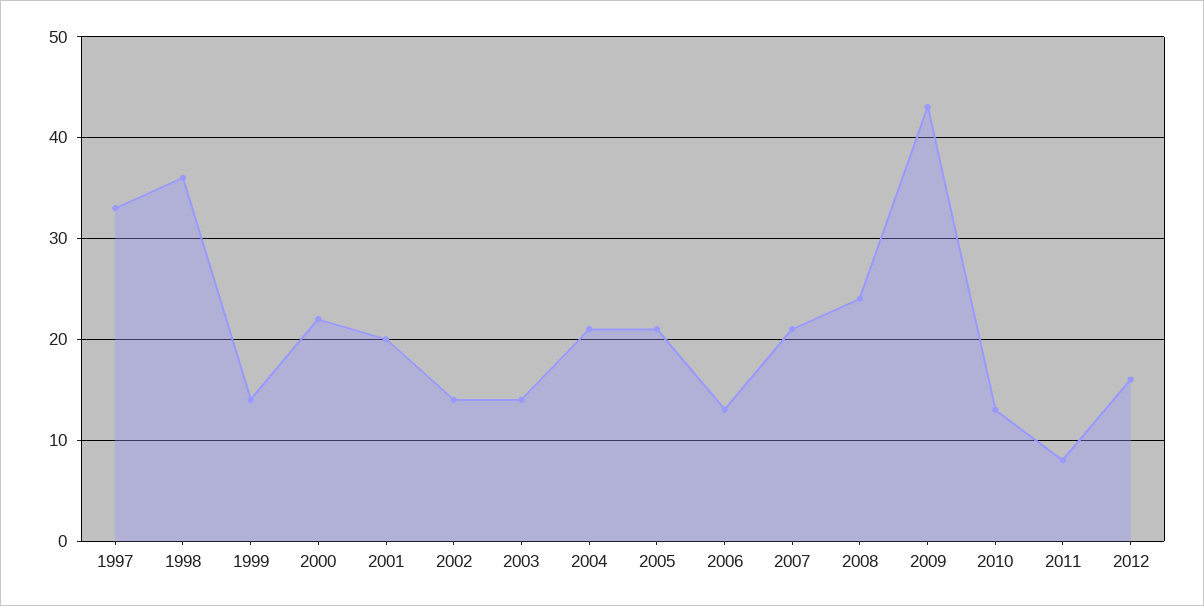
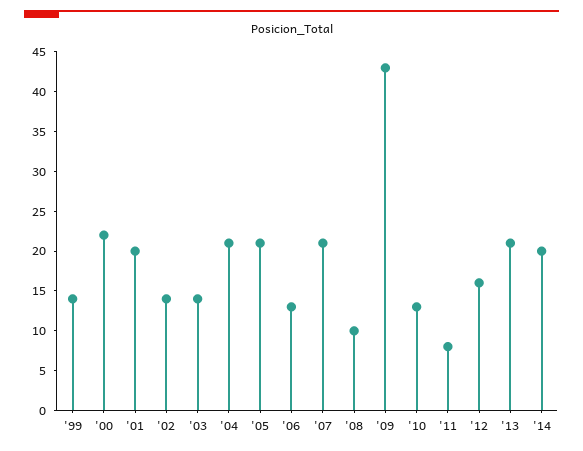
1997: 33 -> none
1998: 36 -> none
2008: 24 -> 10
'13: none -> 20
'14: none -> 20

